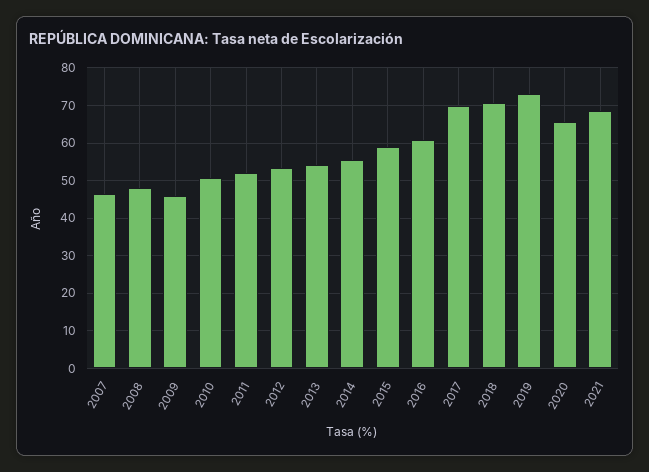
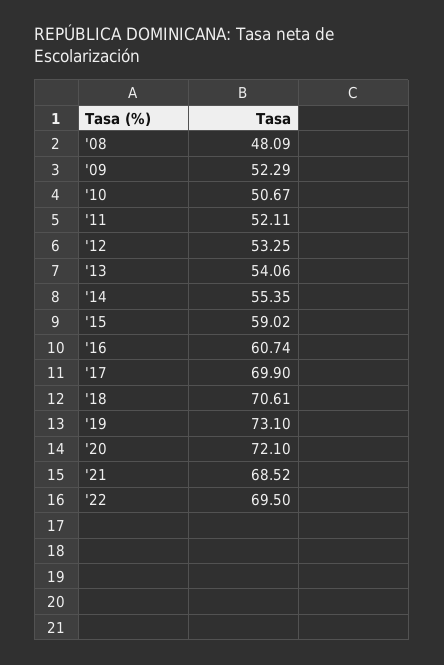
2007: 46 -> none
2009: 46 -> 52.29
2020: 66 -> 72.1
'22: none -> 69.5

